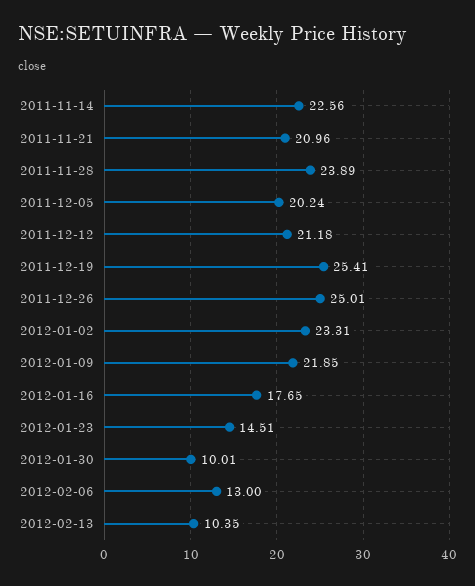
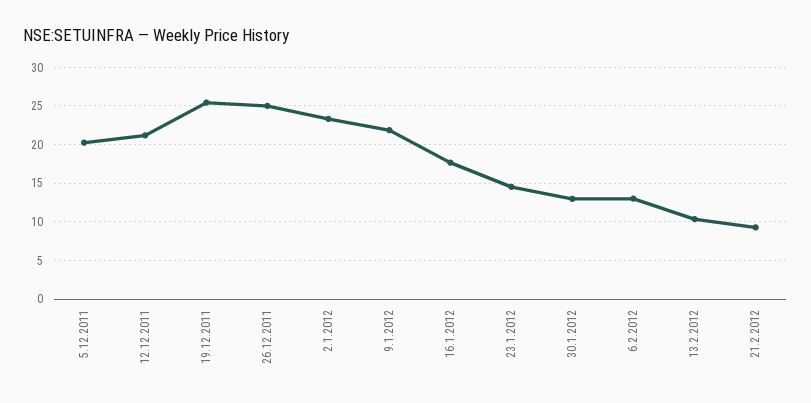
2011-11-14: 22.56 -> none
2011-11-21: 20.96 -> none
2011-11-28: 23.89 -> none
2012-01-30: 10.01 -> 13
21.2.2012: none -> 9

